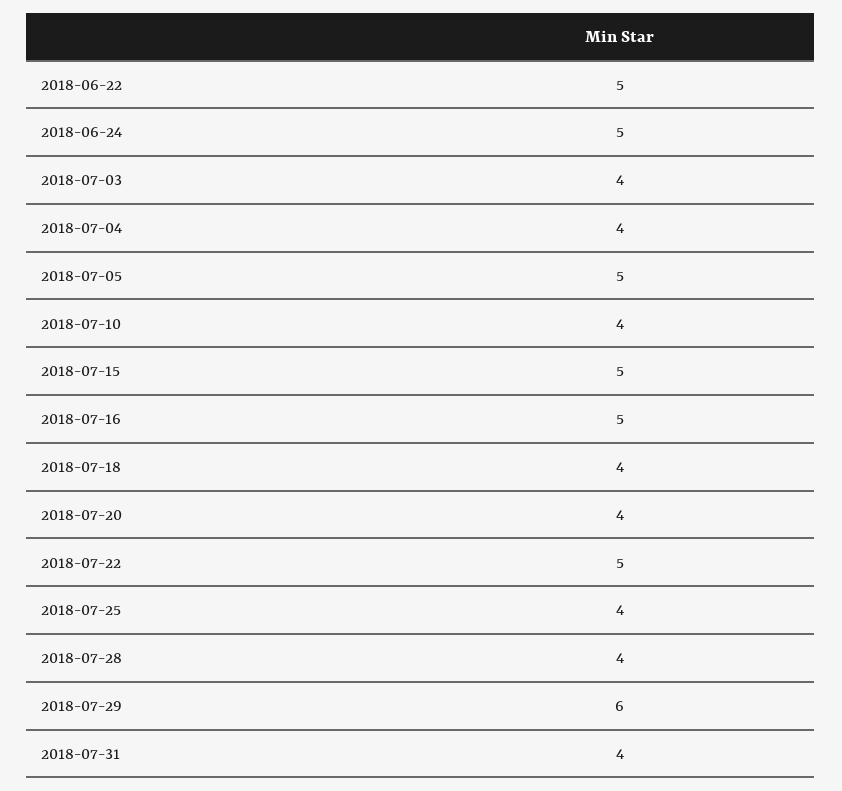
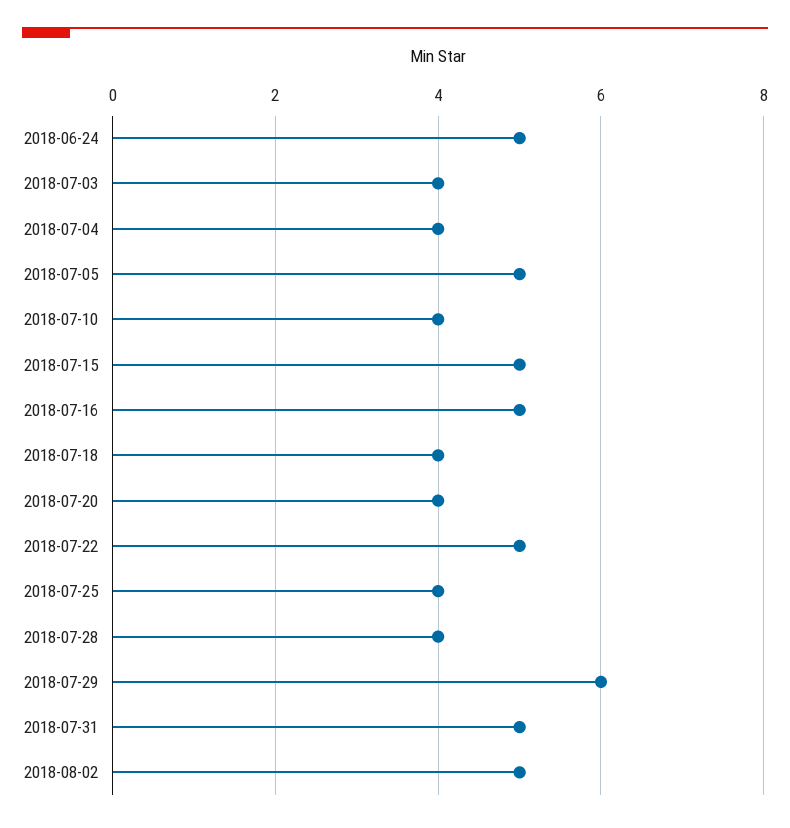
2018-06-22: 5 -> none
2018-07-31: 4 -> 5
2018-08-02: none -> 5

